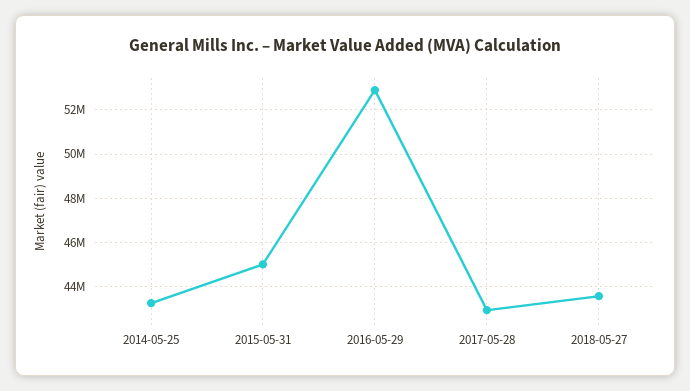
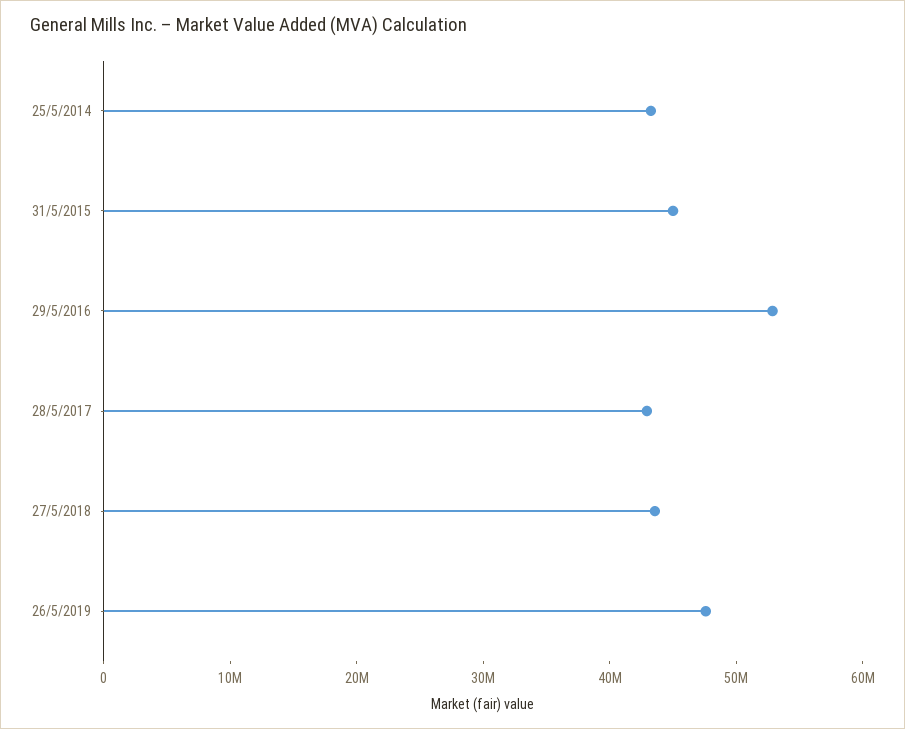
26/5/2019: none -> 48000000

